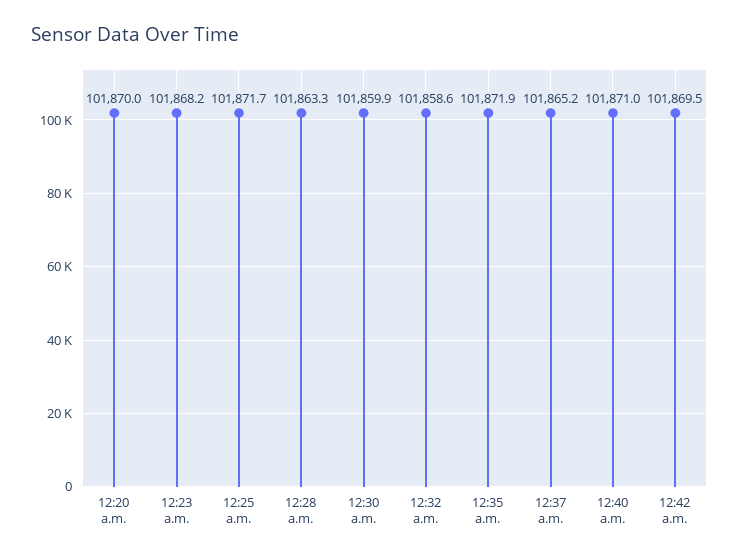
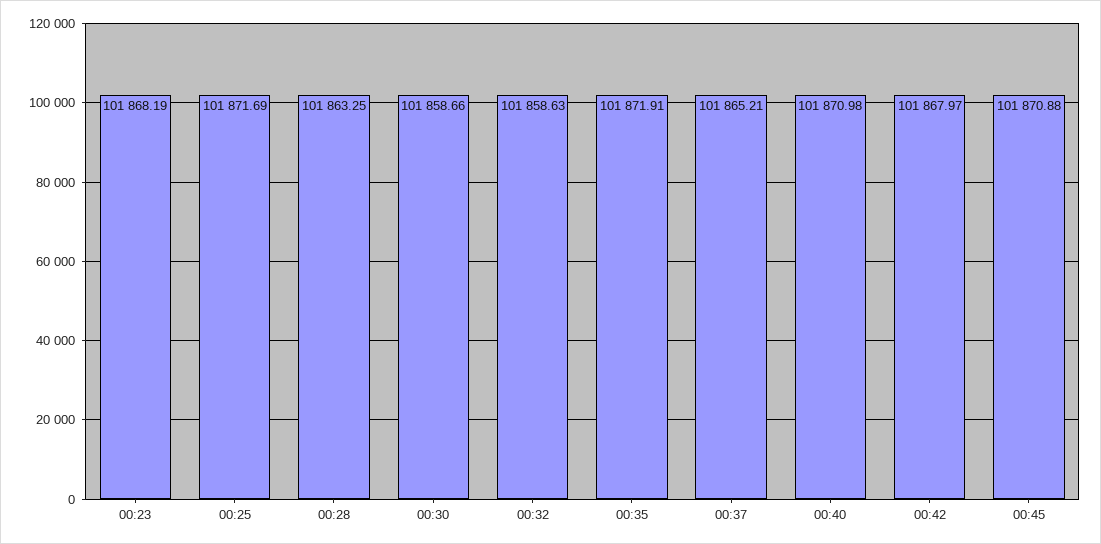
12:20 a.m.: 101870 -> none
12:30 a.m.: 101859.9 -> 101858.66
12:42 a.m.: 101869.5 -> 101867.97
00:45: none -> 101870.88

